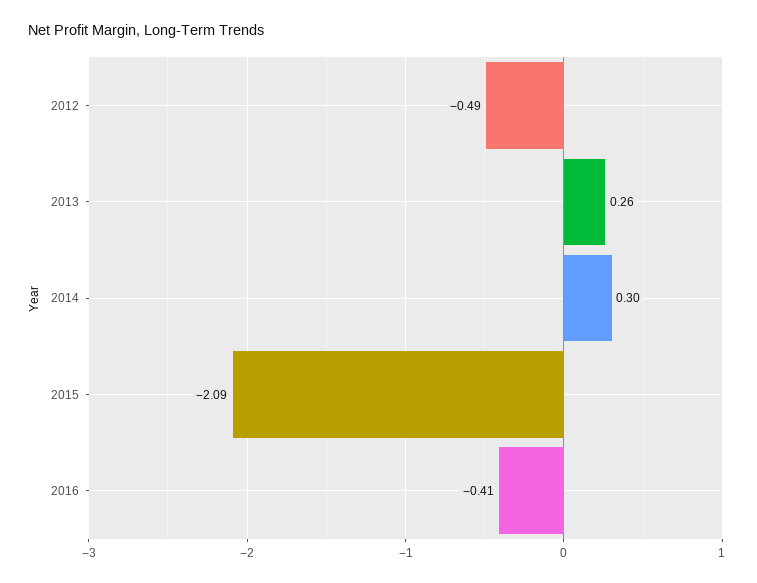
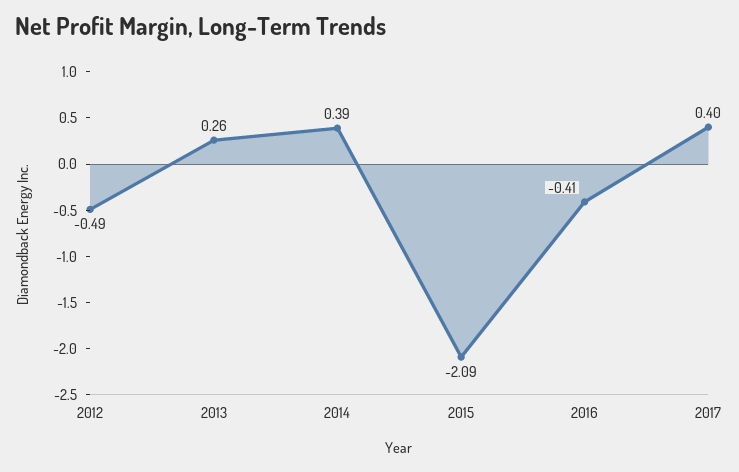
2014: 0.3 -> 0.39
2017: none -> 0.4

